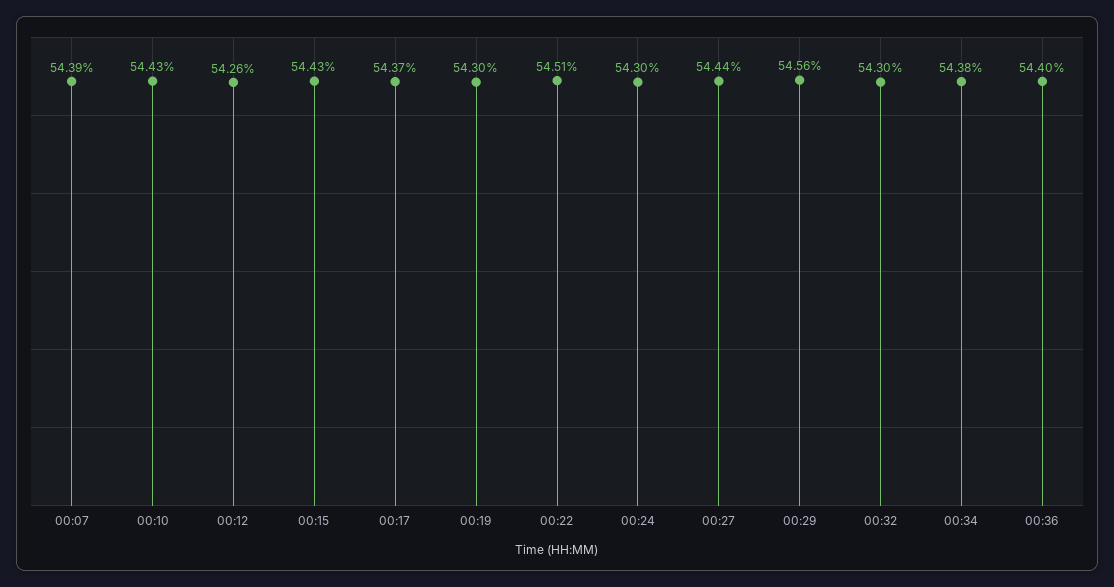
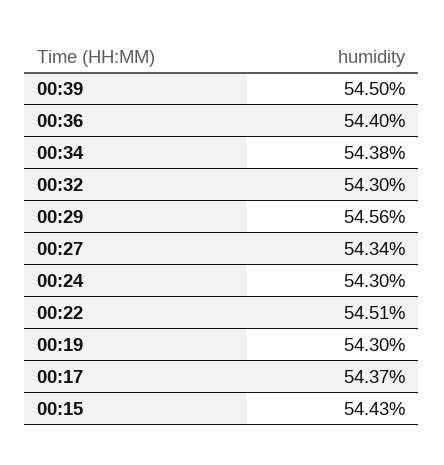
00:07: 54.39 -> none
00:10: 54.43 -> none
00:12: 54.26 -> none
00:27: 54.44 -> 54.34
00:39: none -> 54.5

